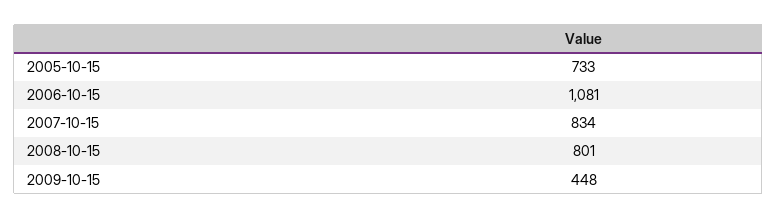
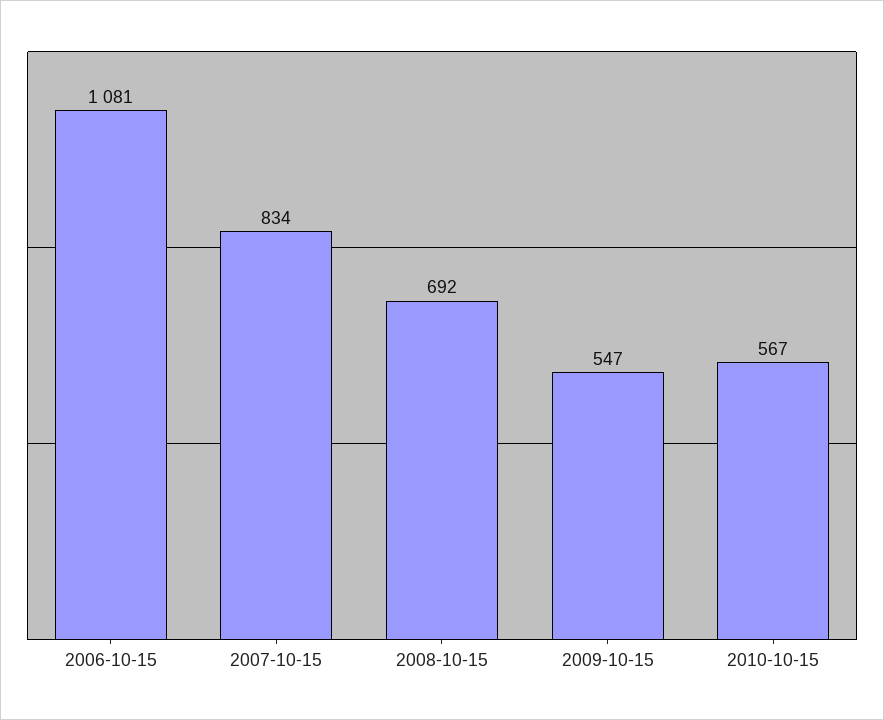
2005-10-15: 733 -> none
2008-10-15: 801 -> 692
2009-10-15: 448 -> 547
2010-10-15: none -> 567

